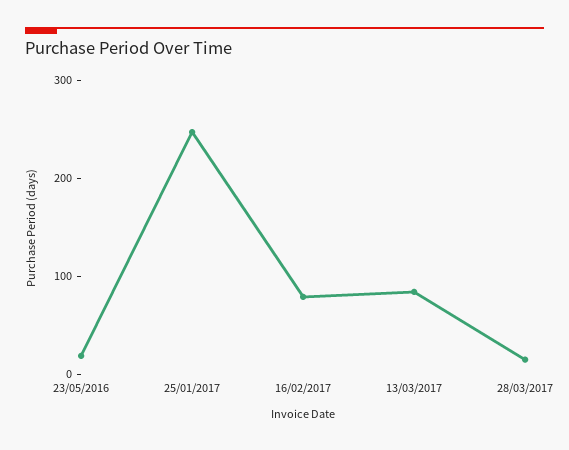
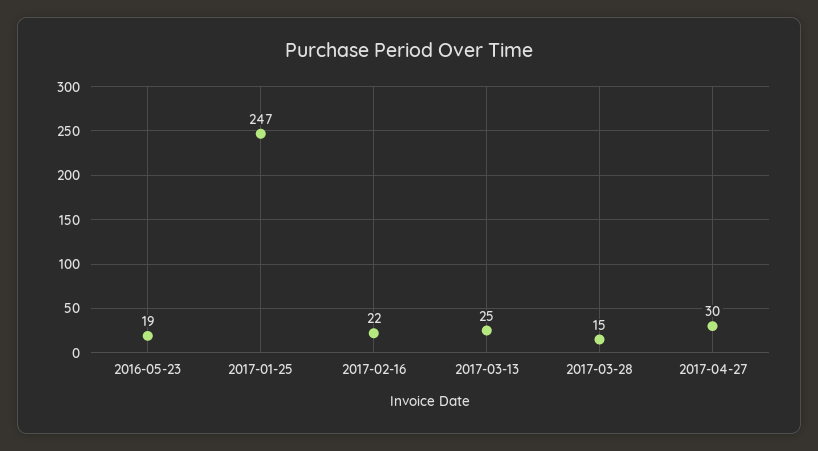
16/02/2017: 80 -> 22
13/03/2017: 80 -> 25
2017-04-27: none -> 30

